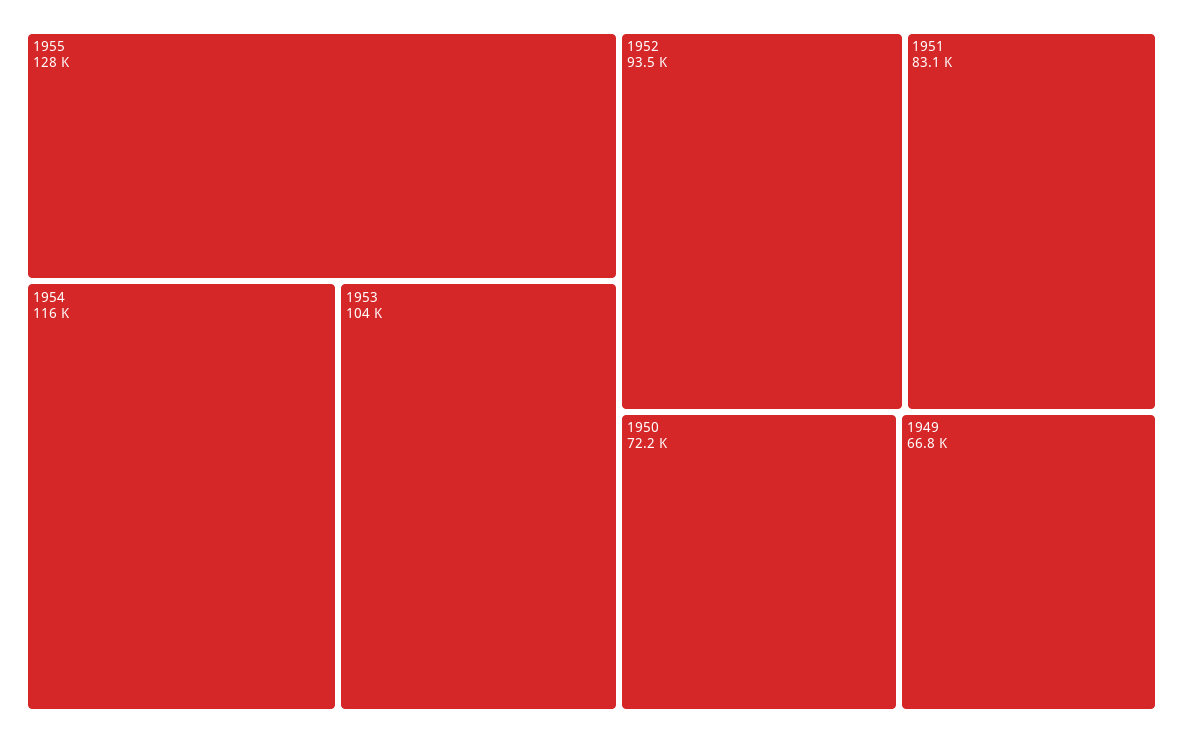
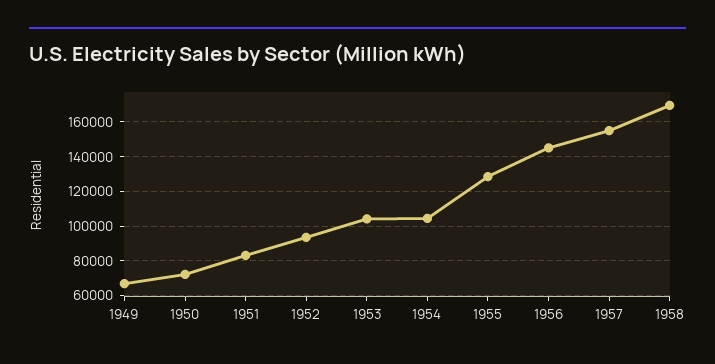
1954: 116000 -> 105000
1956: none -> 145000
1957: none -> 155000
1958: none -> 170000

